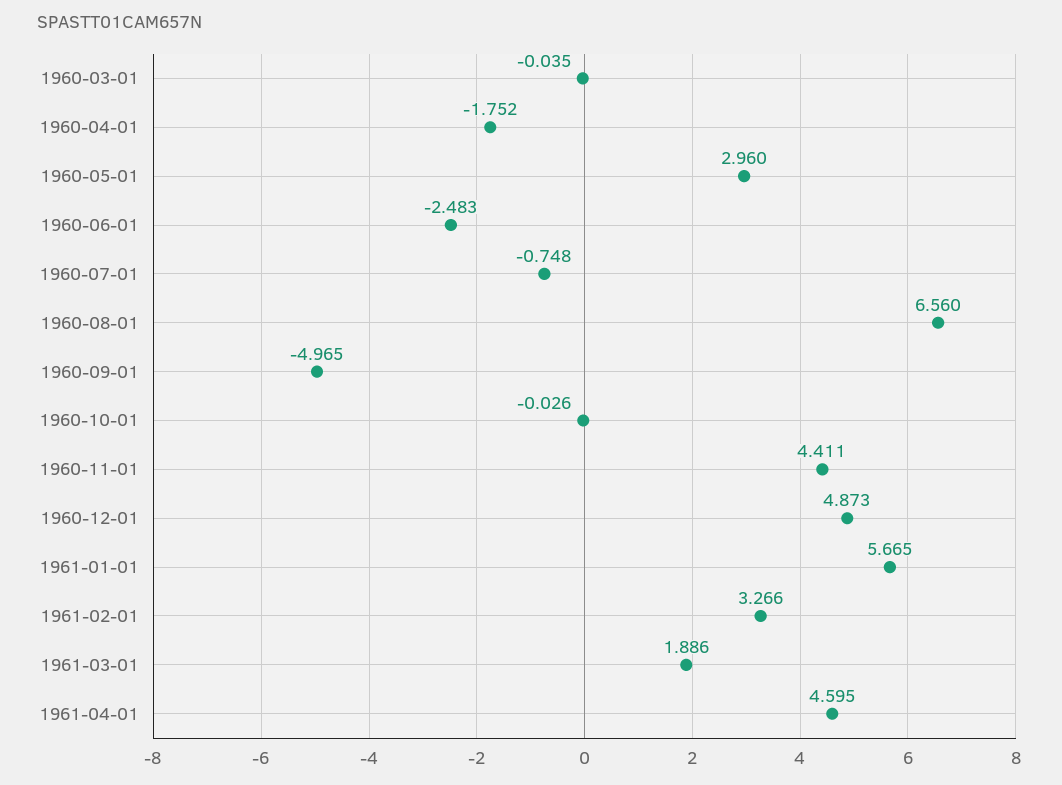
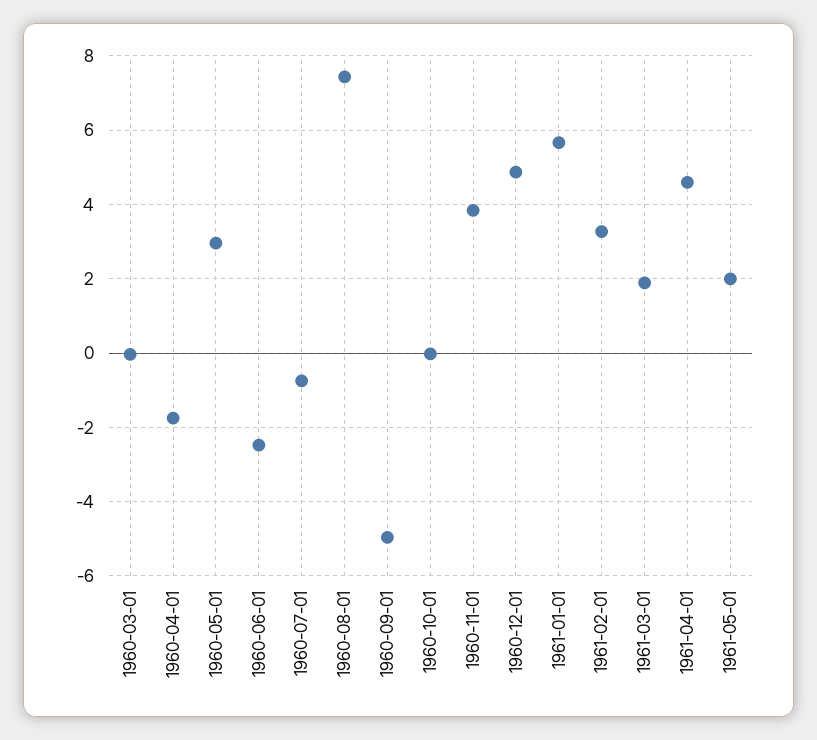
1960-08-01: 6.56 -> 7.4
1960-11-01: 4.411 -> 3.8
1961-05-01: none -> 2

